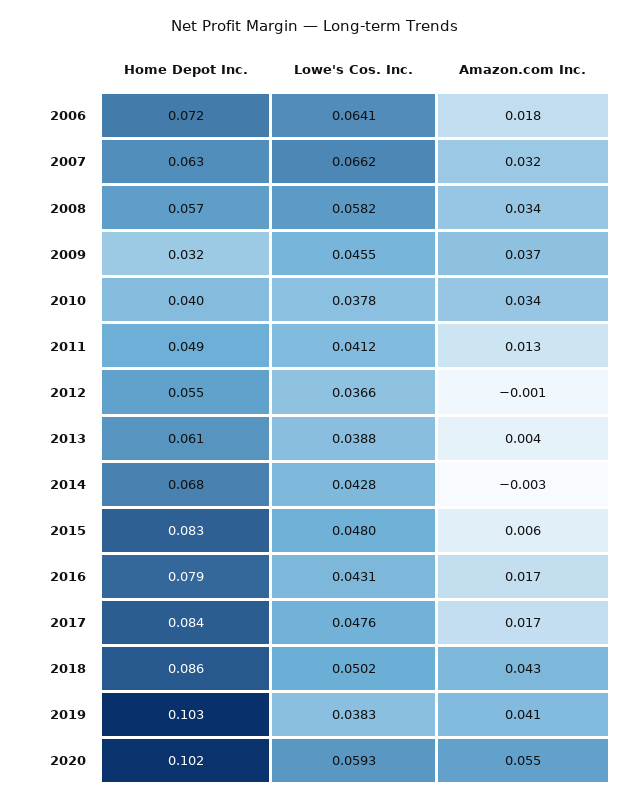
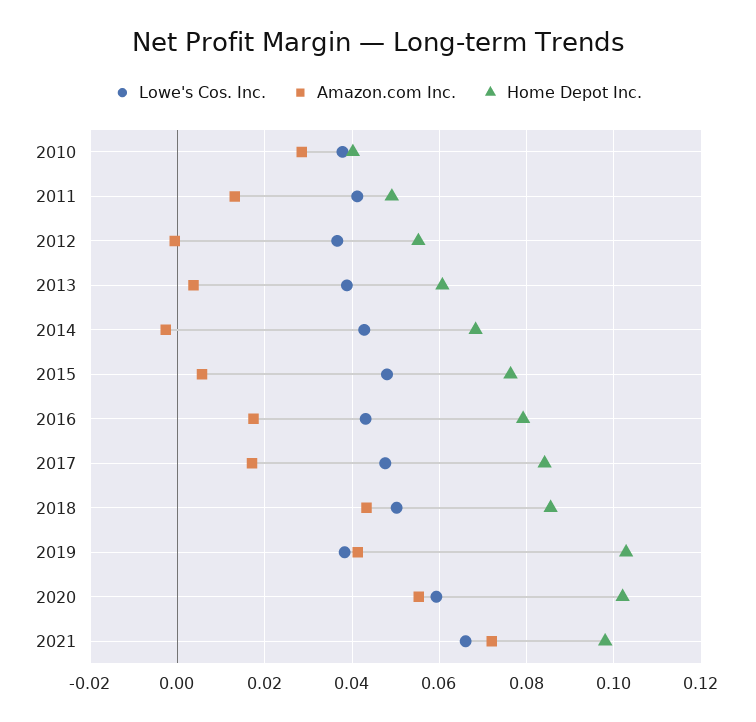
Home Depot Inc., 2006: 0.072 -> none
Lowe's Cos. Inc., 2006: 0.0641 -> none
Amazon.com Inc., 2006: 0.018 -> none
Home Depot Inc., 2007: 0.063 -> none
Lowe's Cos. Inc., 2007: 0.0662 -> none
Amazon.com Inc., 2007: 0.032 -> none
Home Depot Inc., 2008: 0.057 -> none
Lowe's Cos. Inc., 2008: 0.0582 -> none
Amazon.com Inc., 2008: 0.034 -> none
Home Depot Inc., 2009: 0.032 -> none
Lowe's Cos. Inc., 2009: 0.0455 -> none
Amazon.com Inc., 2009: 0.037 -> none
Amazon.com Inc., 2010: 0.034 -> 0.028
Home Depot Inc., 2015: 0.083 -> 0.076
Lowe's Cos. Inc., 2021: none -> 0.066
Amazon.com Inc., 2021: none -> 0.072
Home Depot Inc., 2021: none -> 0.098

